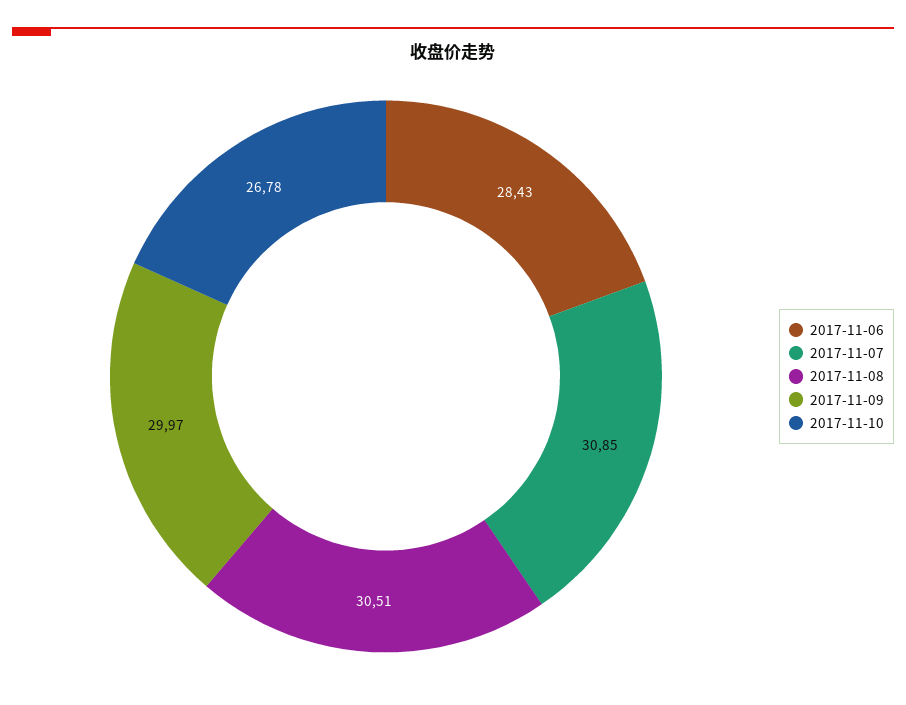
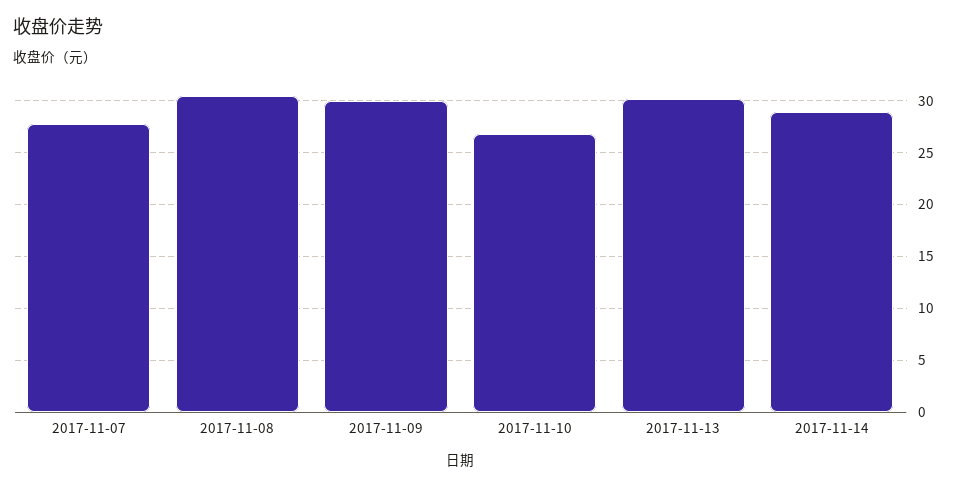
2017-11-06: 28.43 -> none
2017-11-07: 30.85 -> 28
2017-11-13: none -> 30
2017-11-14: none -> 29

